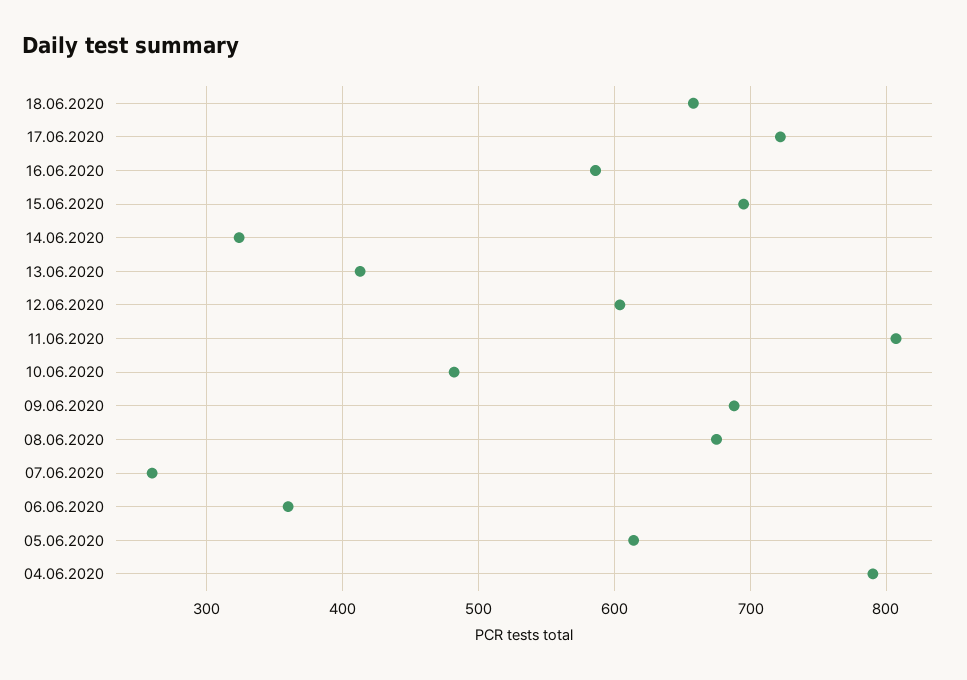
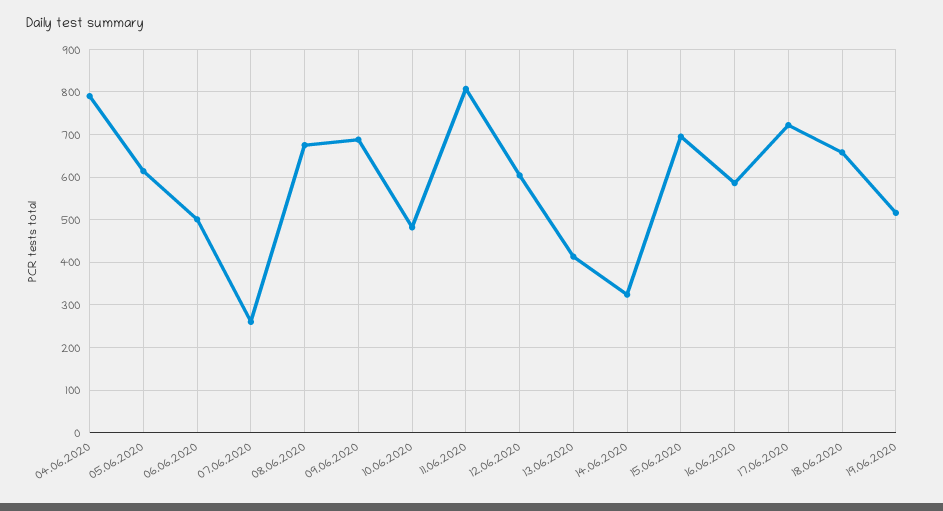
06.06.2020: 360 -> 500
19.06.2020: none -> 520

